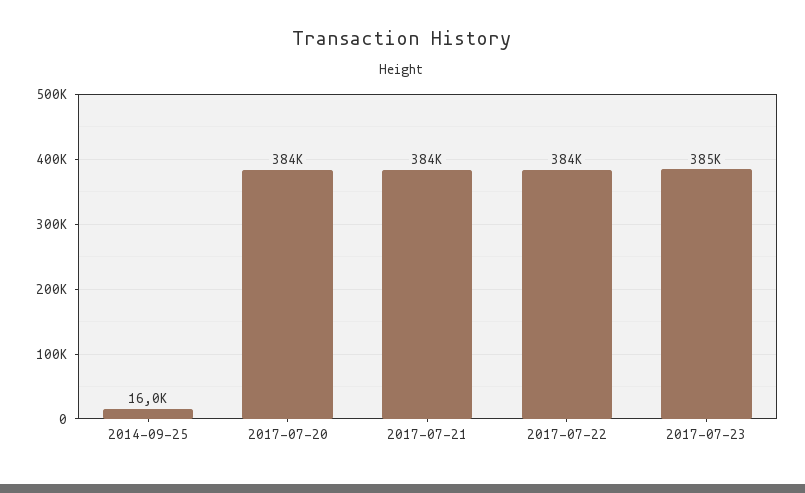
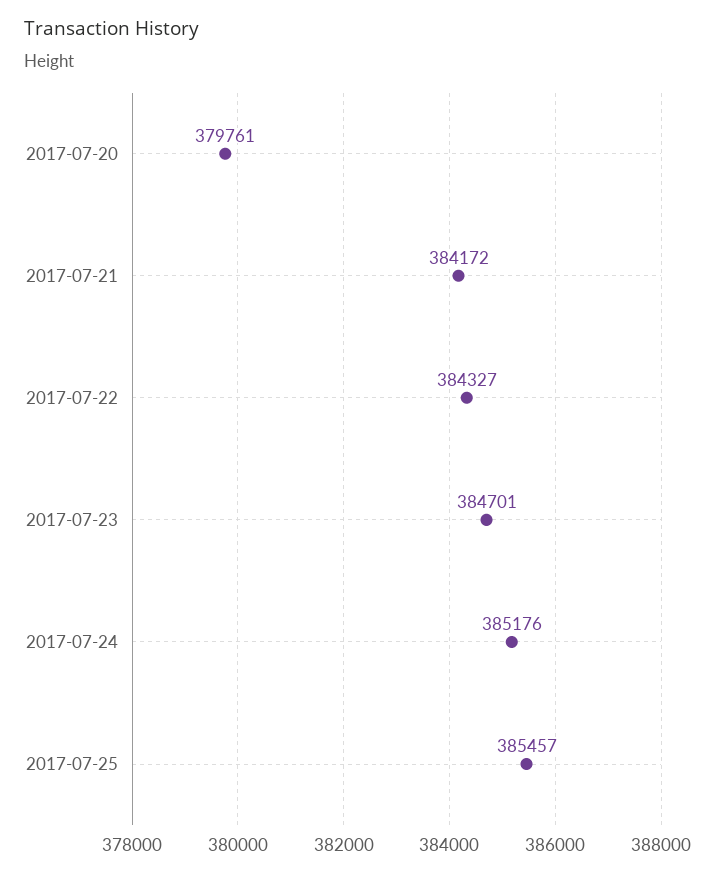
2014-09-25: 16000 -> none
2017-07-20: 384000 -> 379761
2017-07-24: none -> 385176
2017-07-25: none -> 385457

